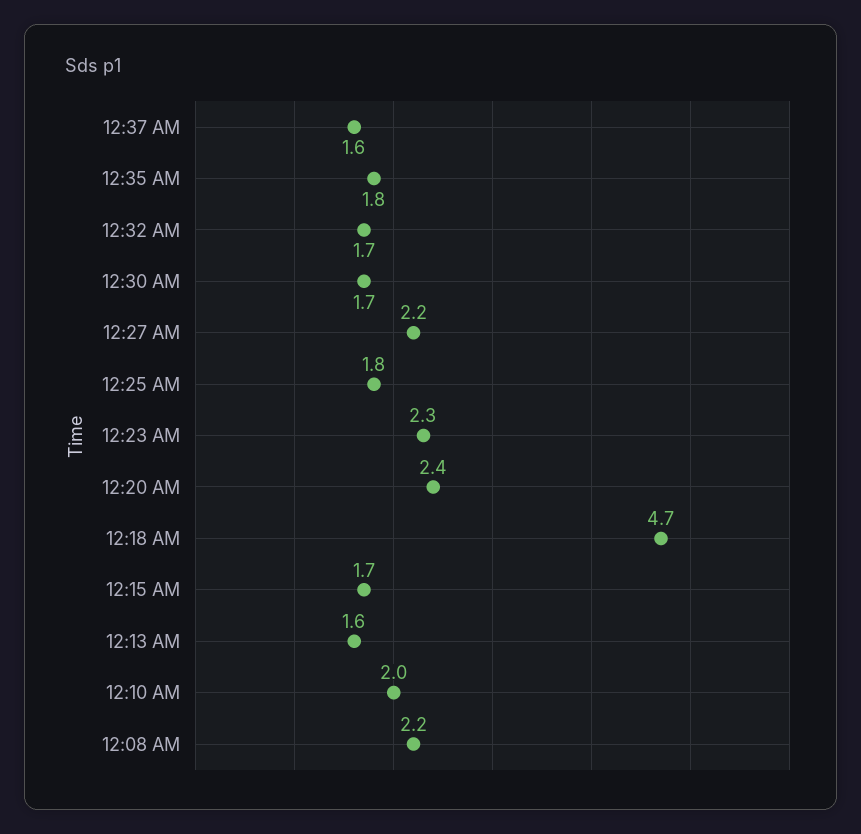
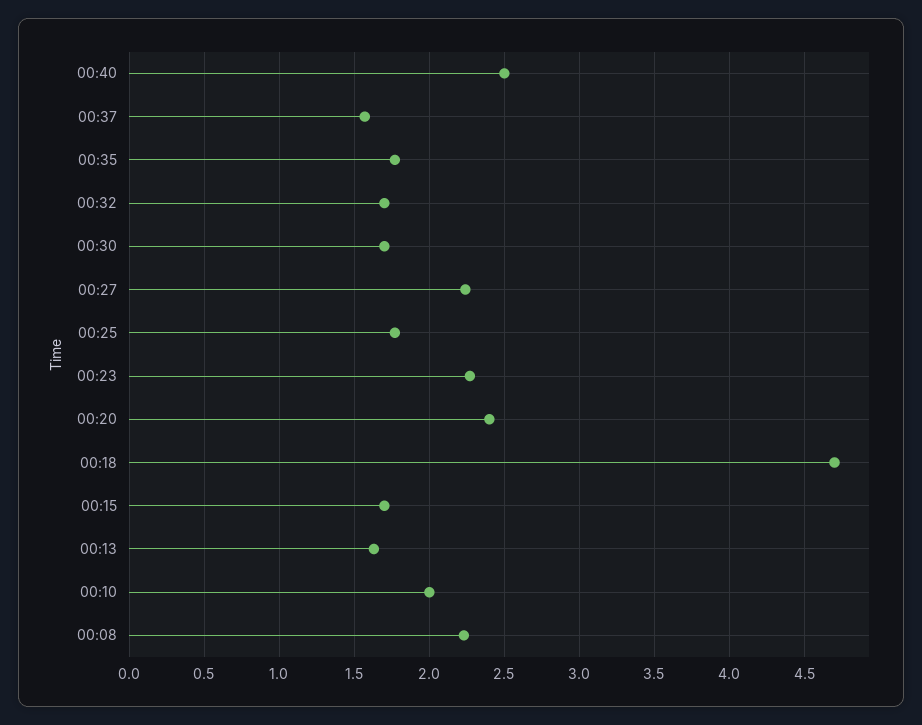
00:40: none -> 2.5

